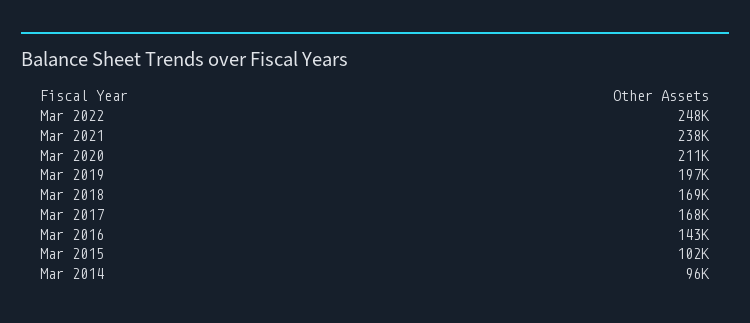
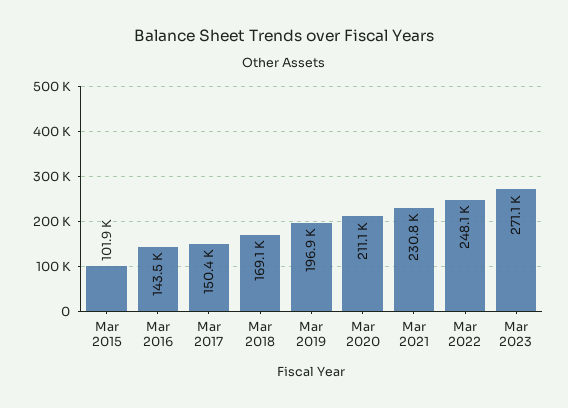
Mar 2021: 238000 -> 230800
Mar 2017: 168000 -> 150400
Mar 2014: 96000 -> none
Mar 2023: none -> 271100

